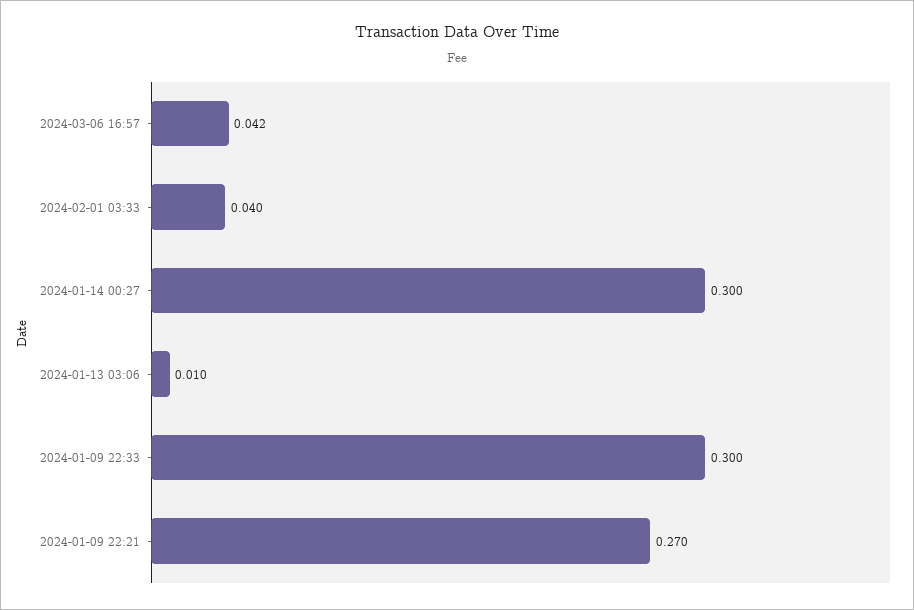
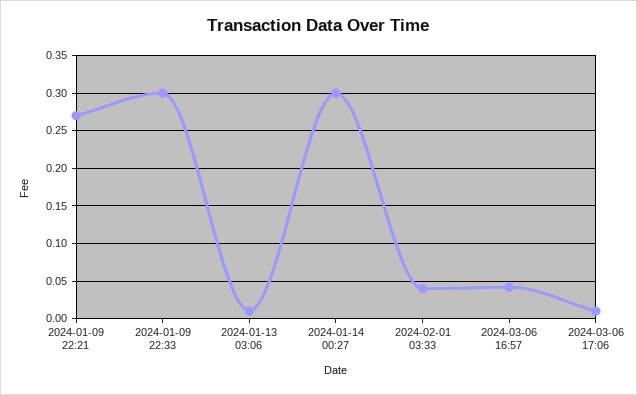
2024-03-06 17:06: none -> 0.01

